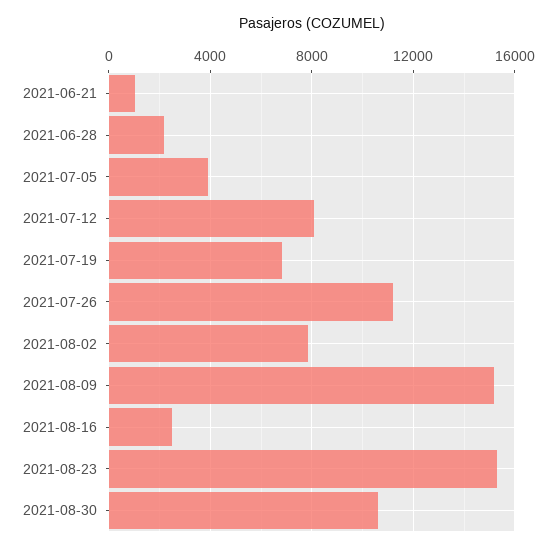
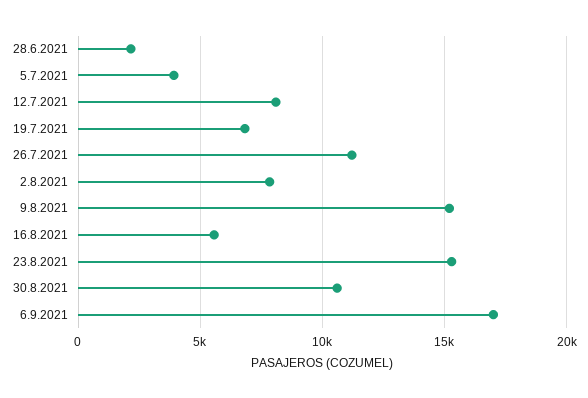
2021-06-21: 1000 -> none
2021-08-16: 2500 -> 5500
6.9.2021: none -> 17000

